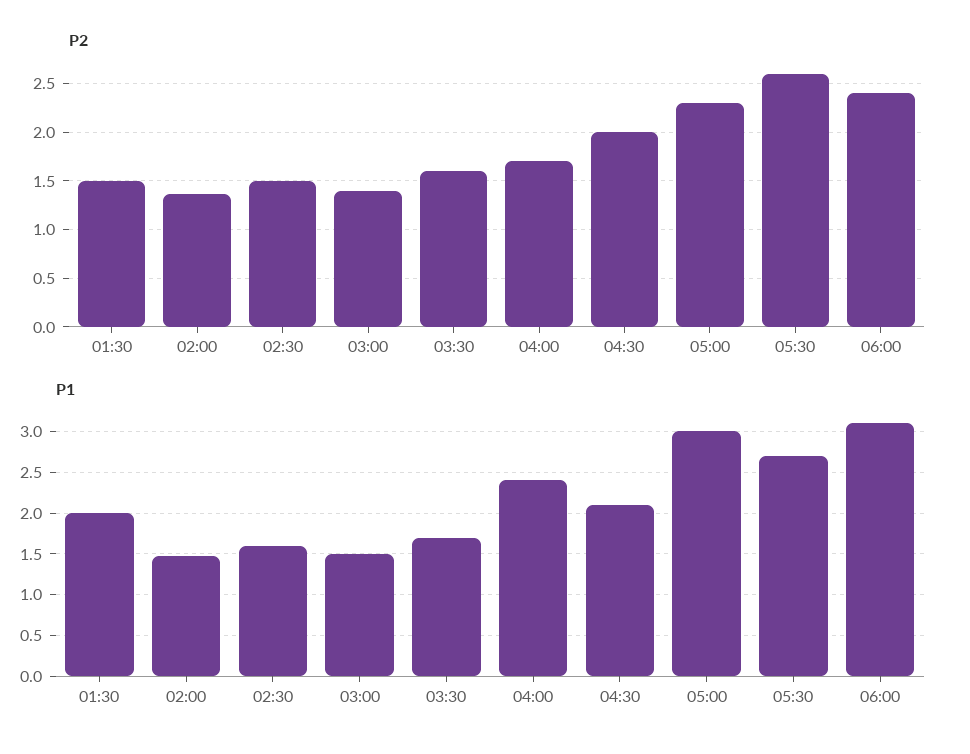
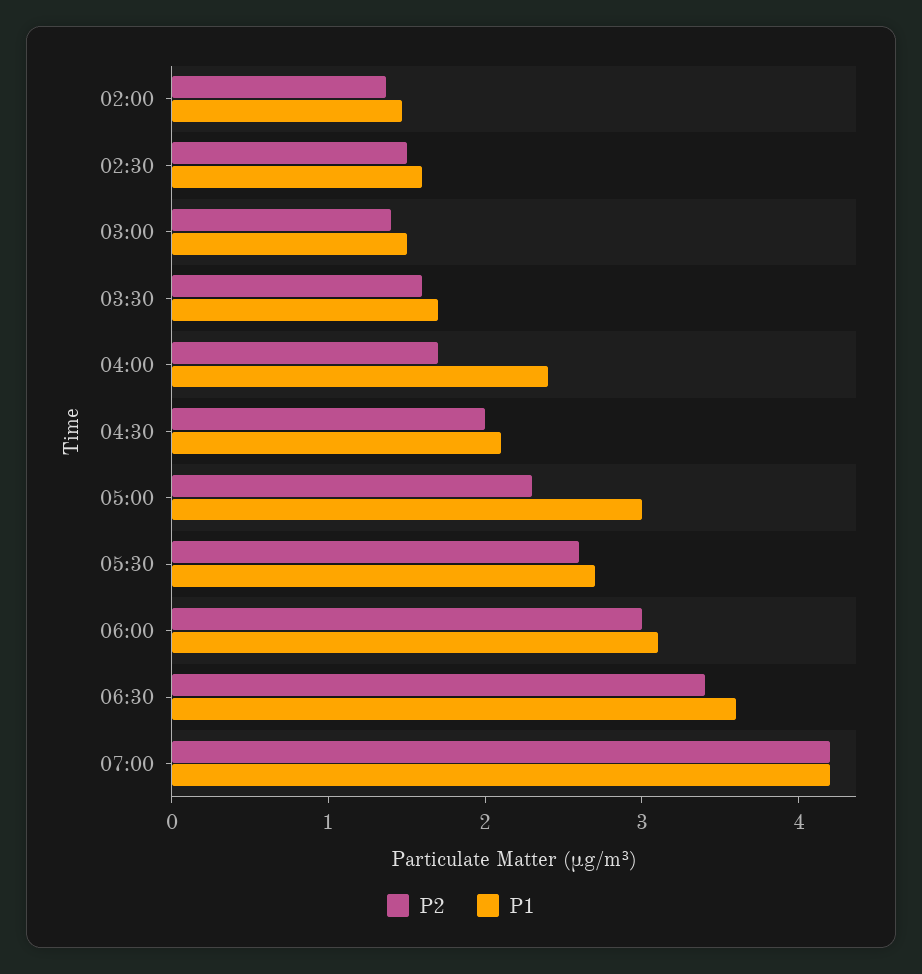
P2, 01:30: 1.5 -> none
P2, 06:00: 2.4 -> 3
P1, 01:30: 2 -> none
P2, 06:30: none -> 3.4
P1, 06:30: none -> 3.6
P2, 07:00: none -> 4.2
P1, 07:00: none -> 4.2

